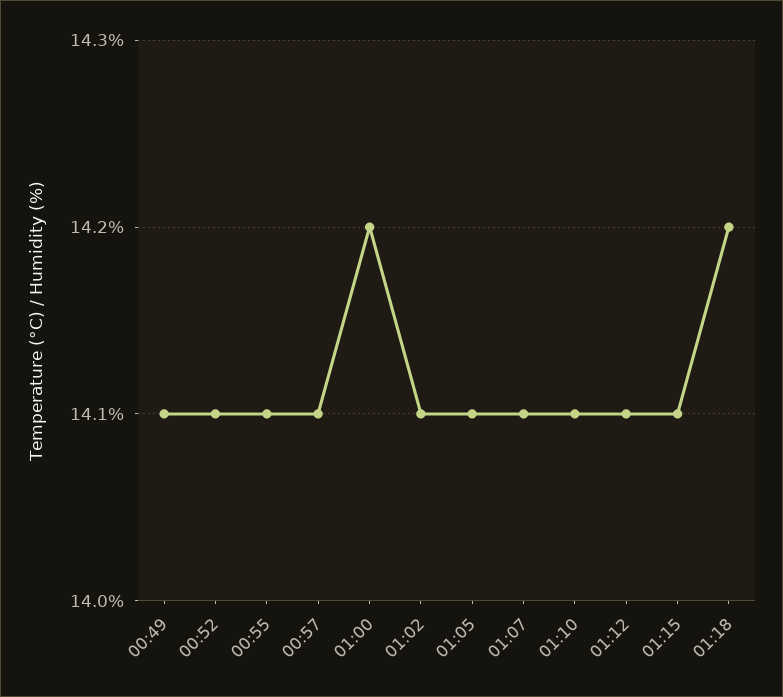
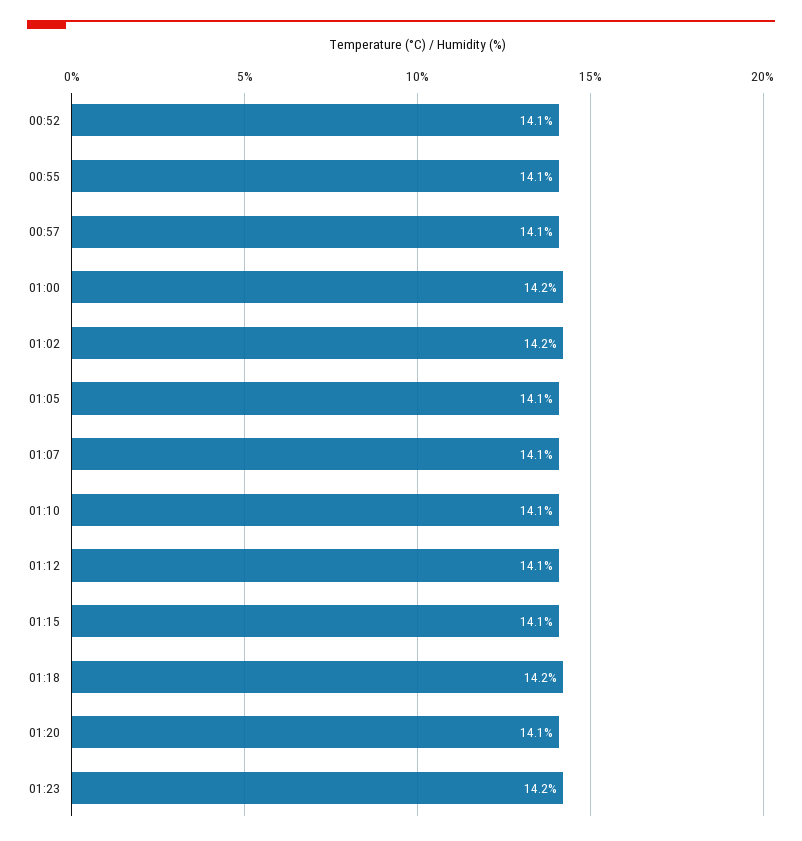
00:49: 14.1 -> none
01:02: 14.1 -> 14.2
01:20: none -> 14.1
01:23: none -> 14.2

